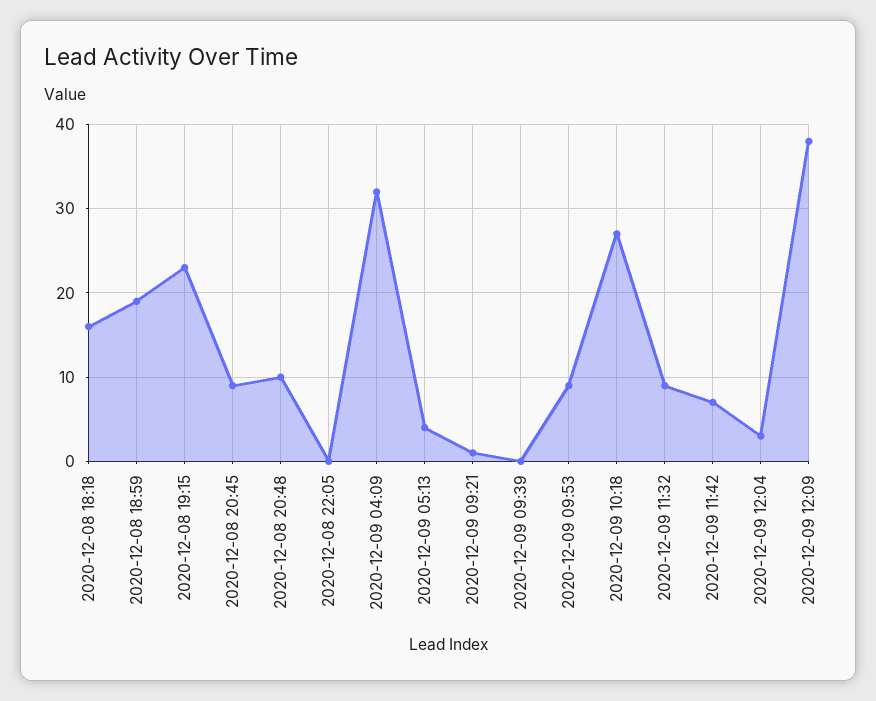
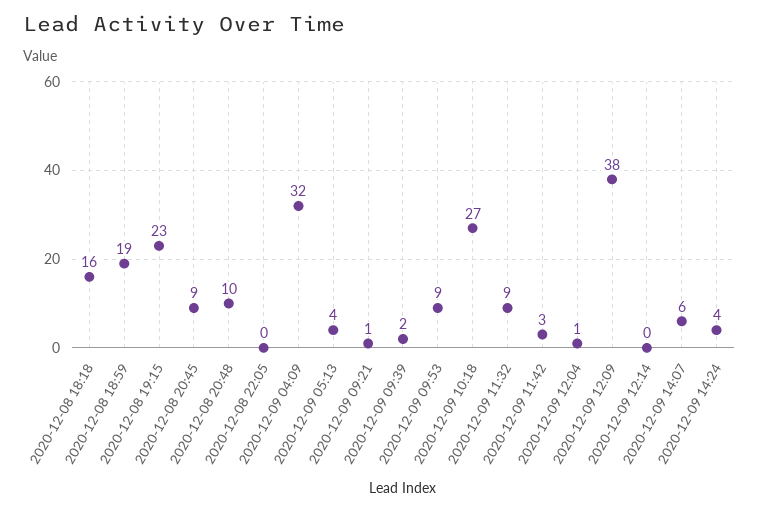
2020-12-09 09:39: 0 -> 2
2020-12-09 11:42: 7 -> 3
2020-12-09 12:04: 3 -> 1
2020-12-09 12:14: none -> 0
2020-12-09 14:07: none -> 6
2020-12-09 14:24: none -> 4

